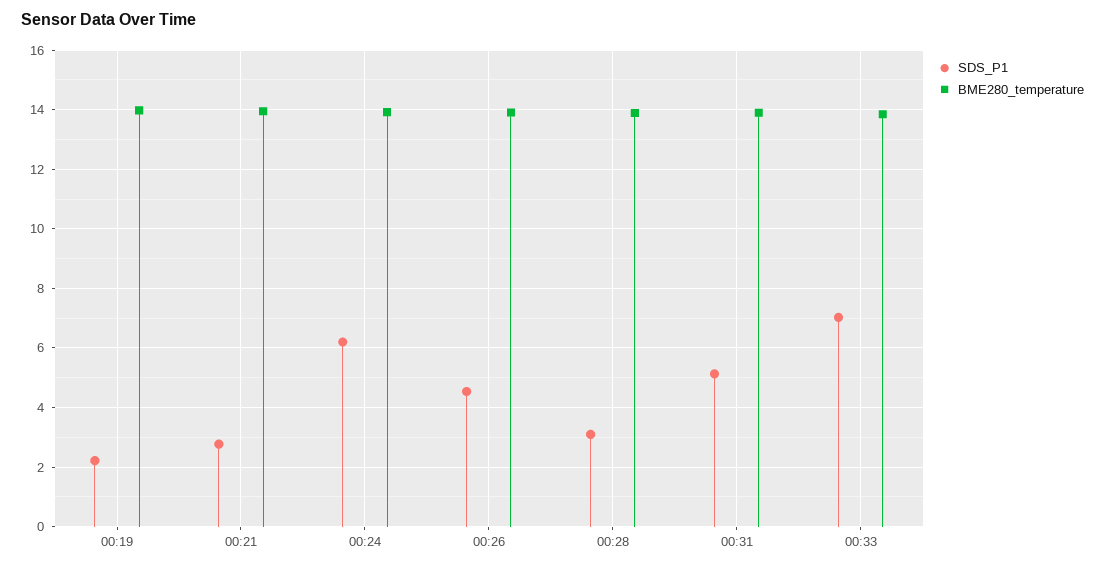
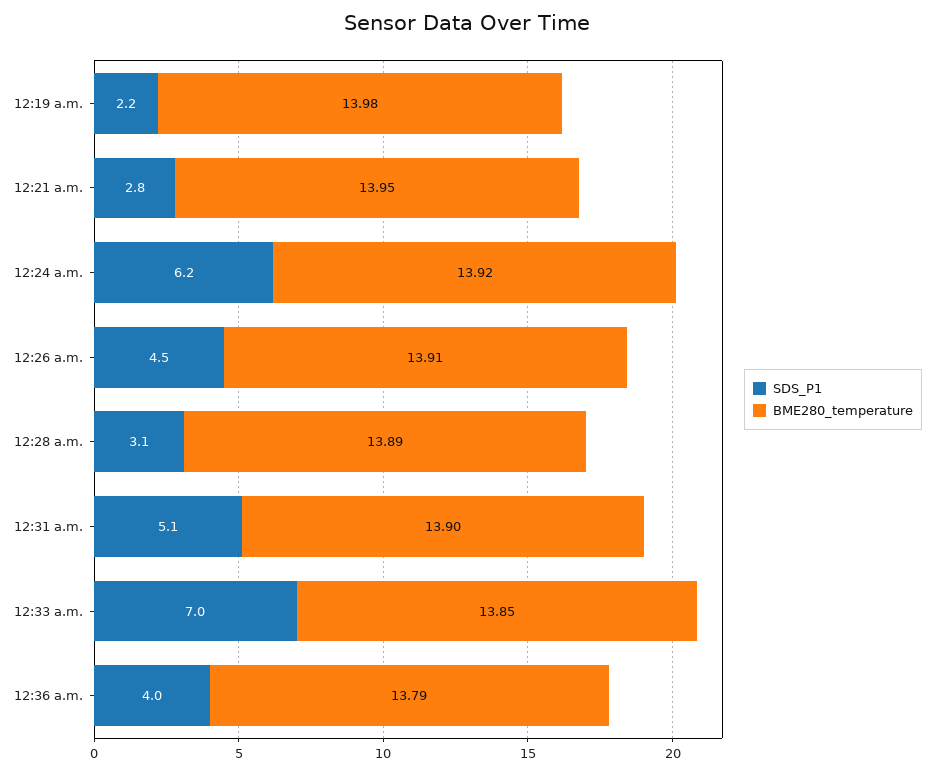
SDS_P1, 12:36 a.m.: none -> 4
BME280_temperature, 12:36 a.m.: none -> 13.79

